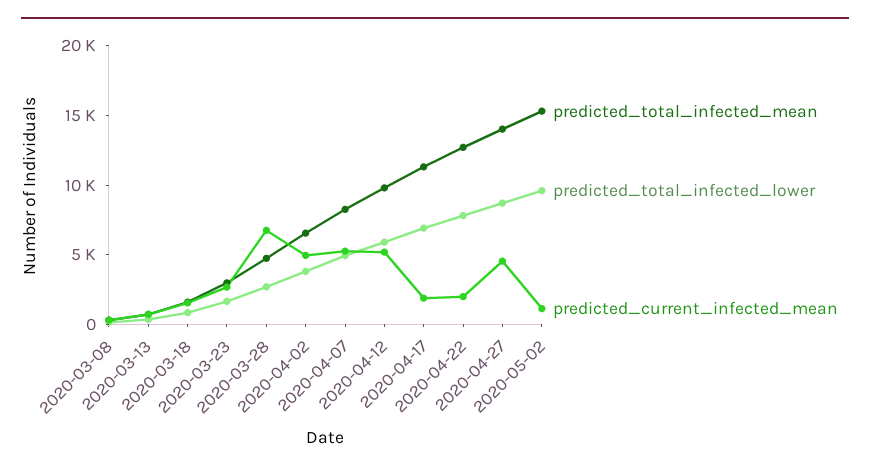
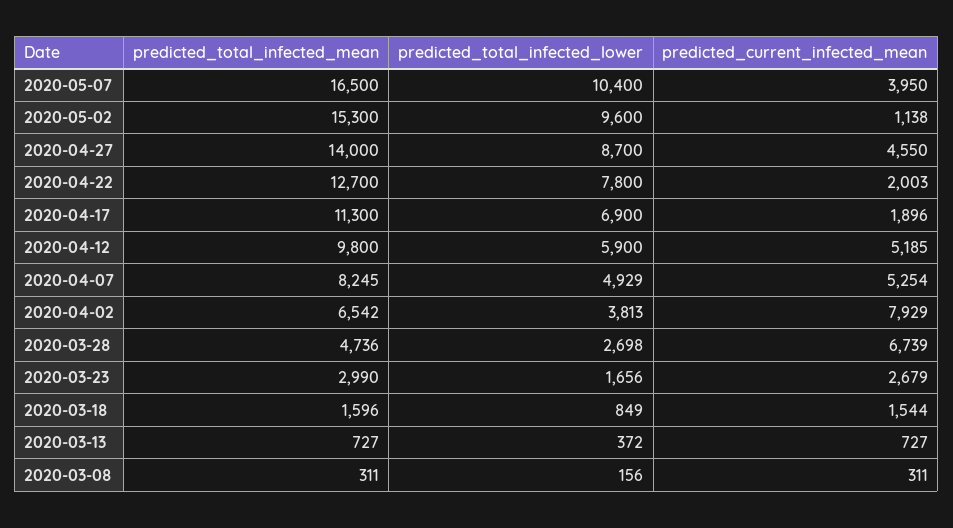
predicted_current_infected_mean, 2020-04-02: 5000 -> 7929
predicted_total_infected_mean, 2020-05-07: none -> 16500
predicted_total_infected_lower, 2020-05-07: none -> 10400
predicted_current_infected_mean, 2020-05-07: none -> 3950

